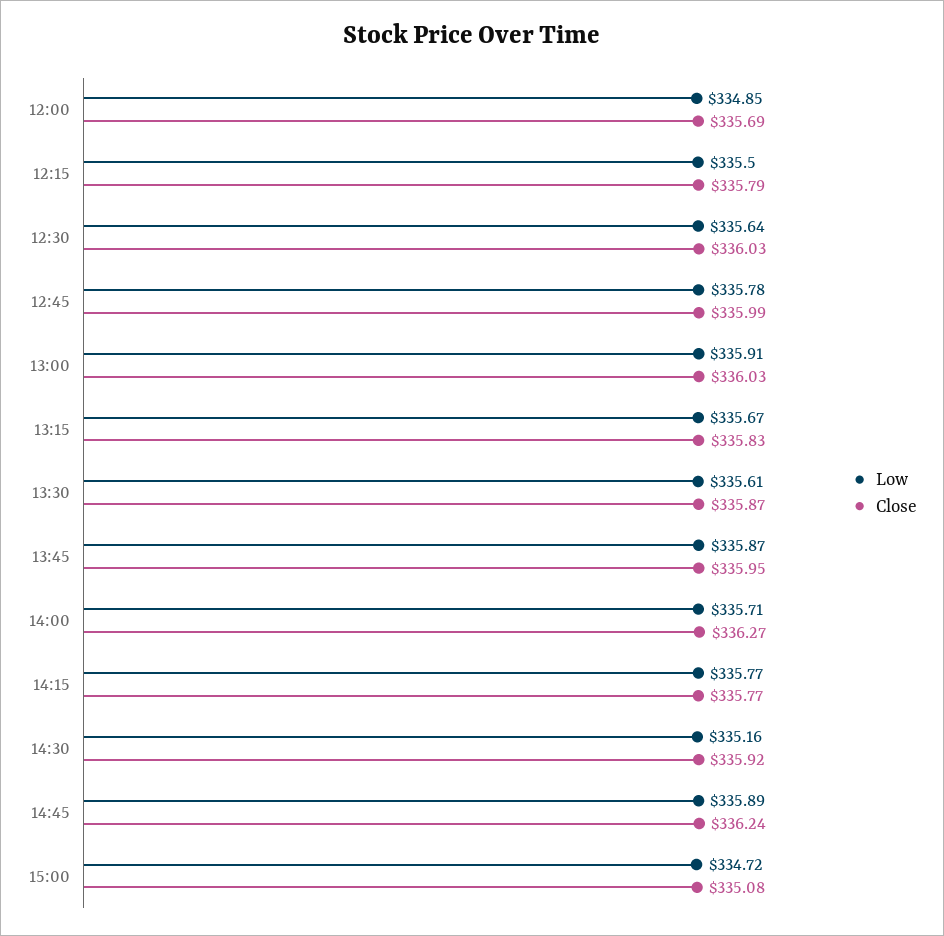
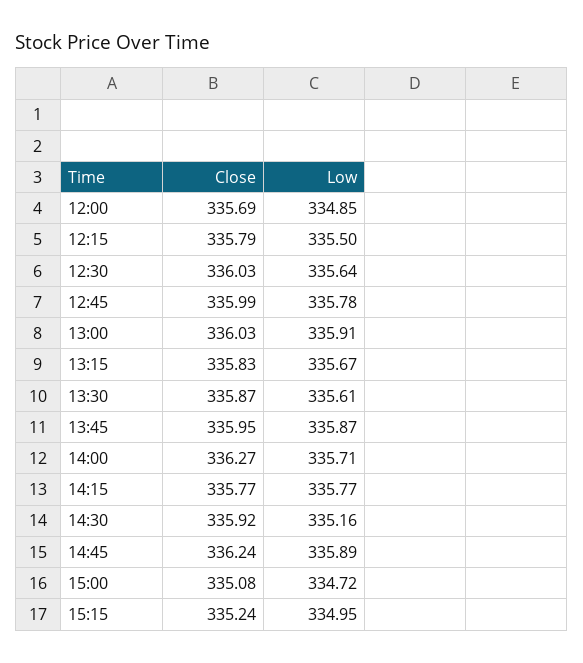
Close, 15:15: none -> 335.24
Low, 15:15: none -> 334.95

